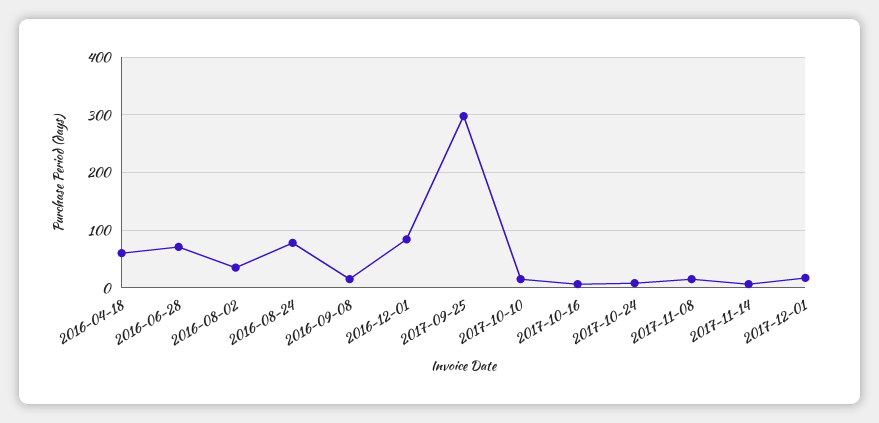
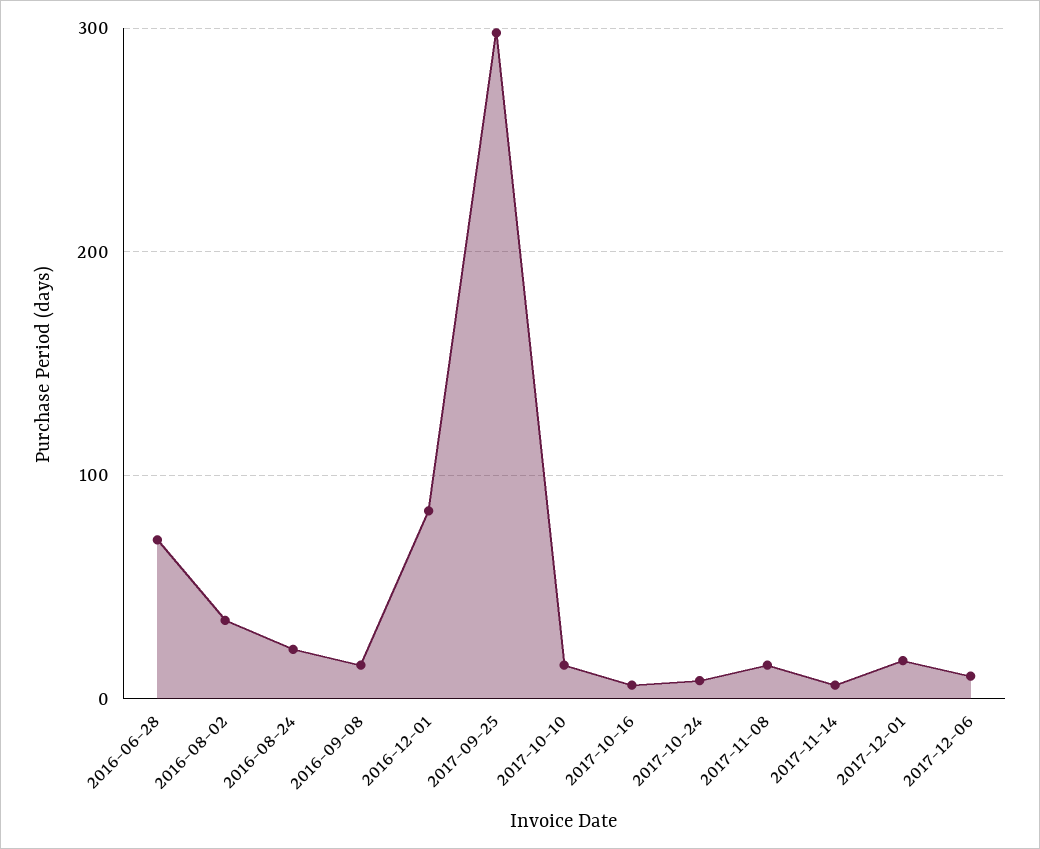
2016-04-18: 60 -> none
2016-08-24: 80 -> 20
2017-12-06: none -> 10

